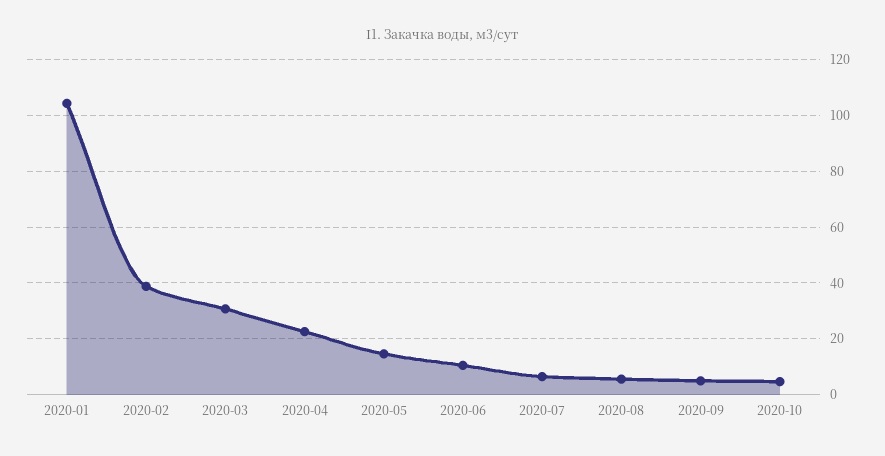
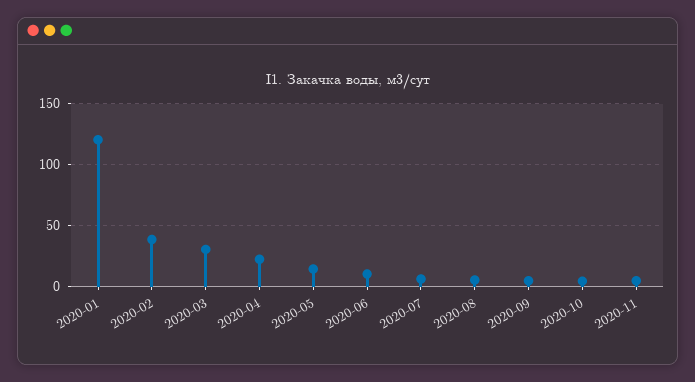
2020-01: 105 -> 120
2020-11: none -> 5

